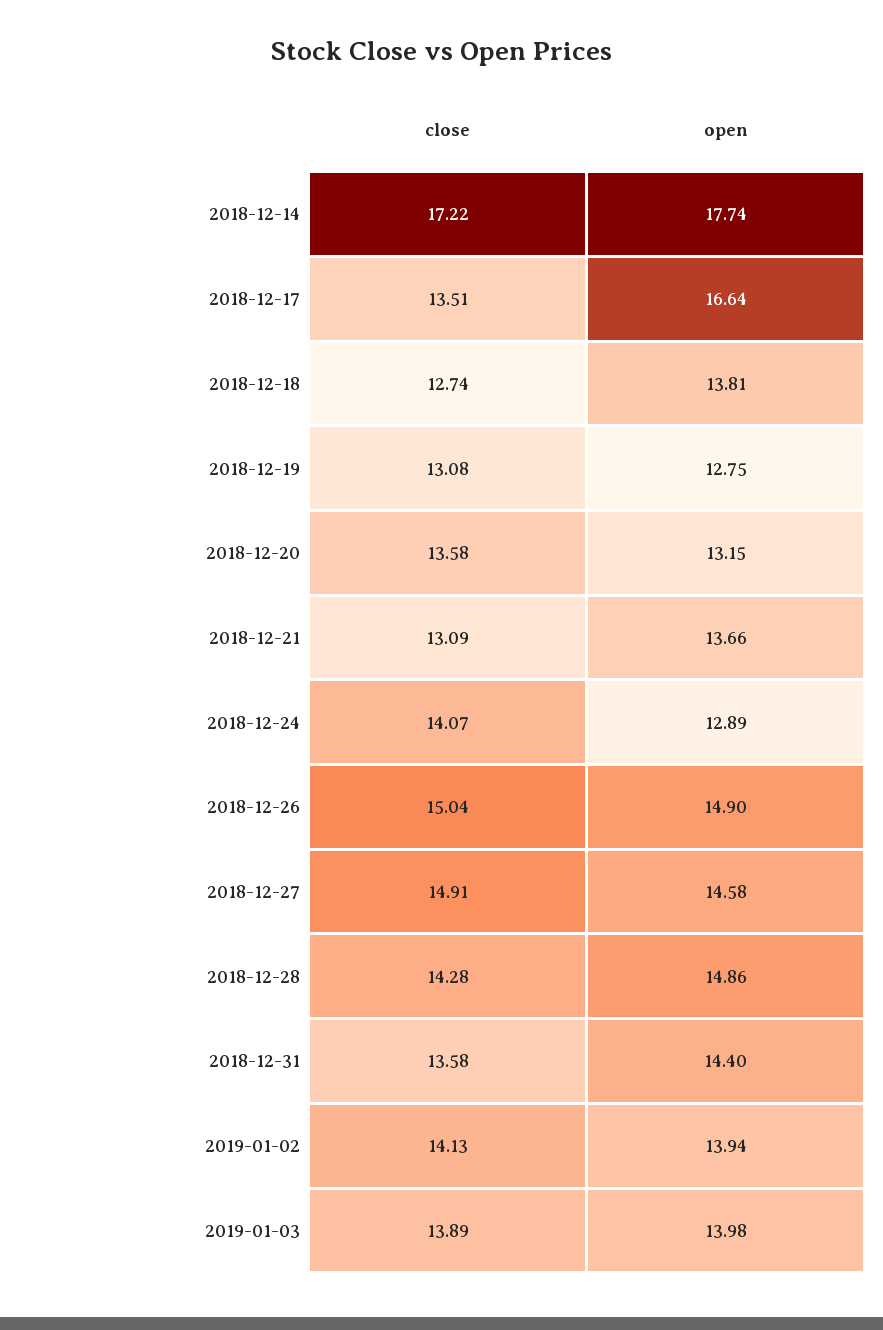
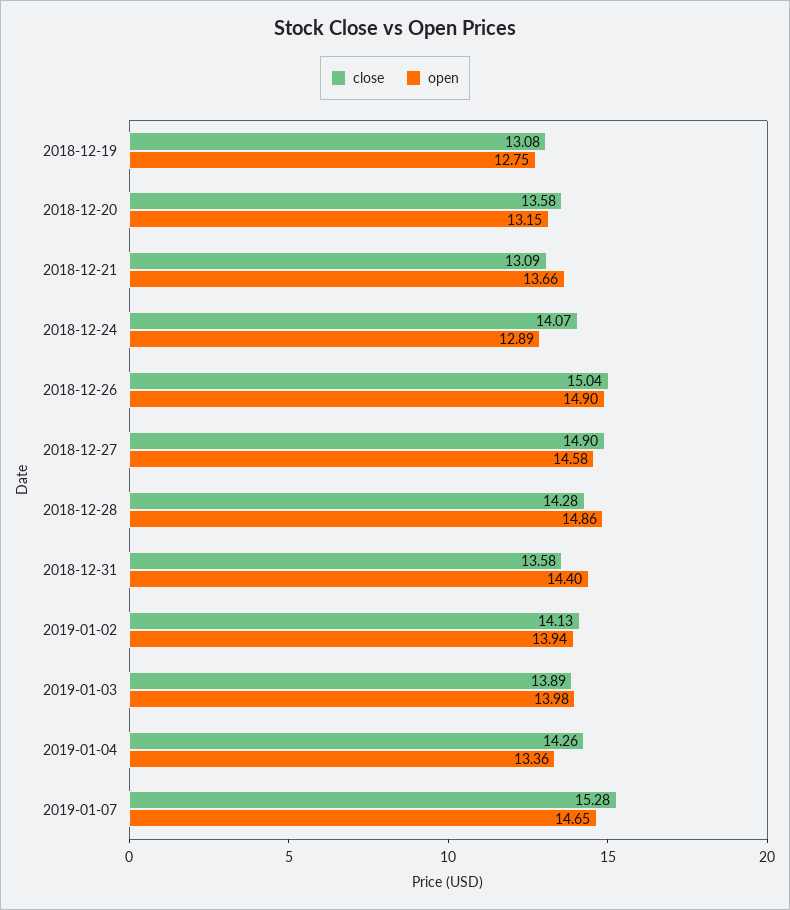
close, 2018-12-14: 17.22 -> none
open, 2018-12-14: 17.74 -> none
close, 2018-12-17: 13.51 -> none
open, 2018-12-17: 16.64 -> none
close, 2018-12-18: 12.74 -> none
open, 2018-12-18: 13.81 -> none
close, 2018-12-27: 14.91 -> 14.9
close, 2019-01-04: none -> 14.26
open, 2019-01-04: none -> 13.36
close, 2019-01-07: none -> 15.28
open, 2019-01-07: none -> 14.65

